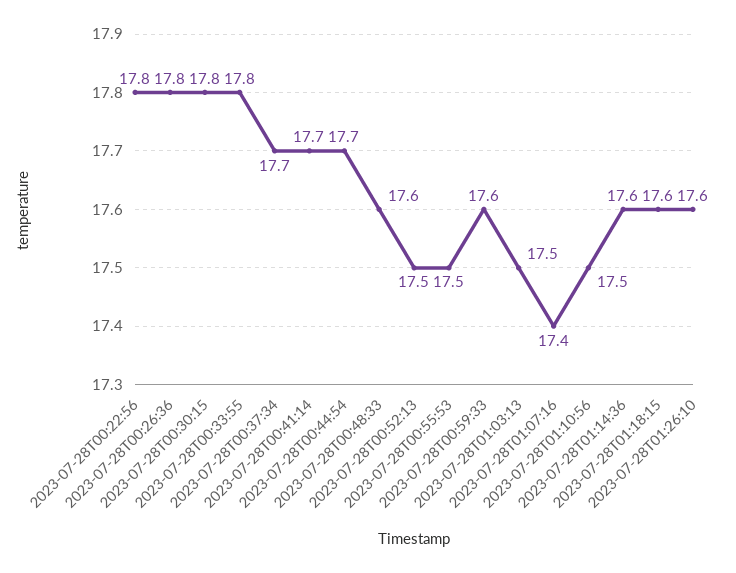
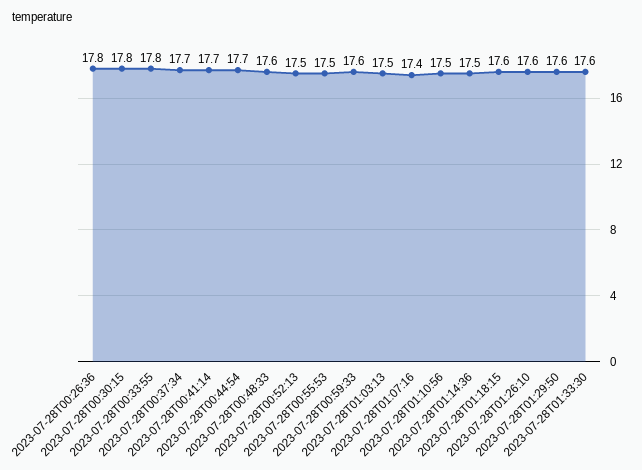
2023-07-28T00:22:56: 17.8 -> none
2023-07-28T01:14:36: 17.6 -> 17.5
2023-07-28T01:29:50: none -> 17.6
2023-07-28T01:33:30: none -> 17.6

